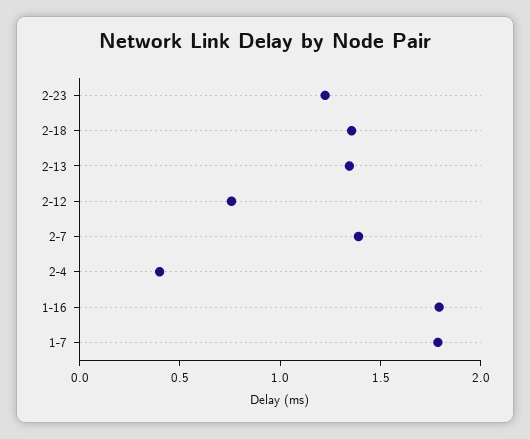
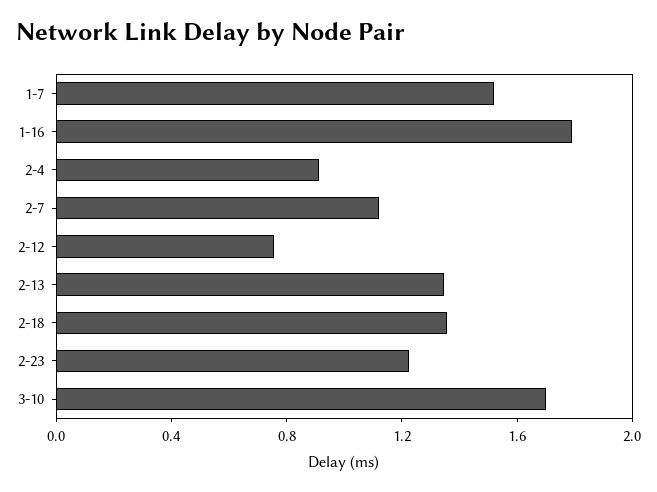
2-7: 1.4 -> 1.1
2-4: 0.4 -> 0.9
1-7: 1.8 -> 1.5
3-10: none -> 1.7

